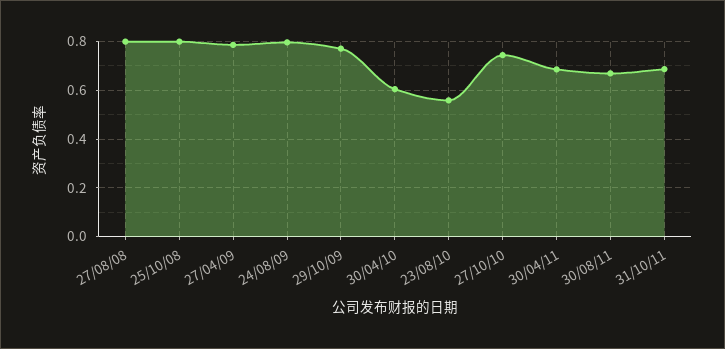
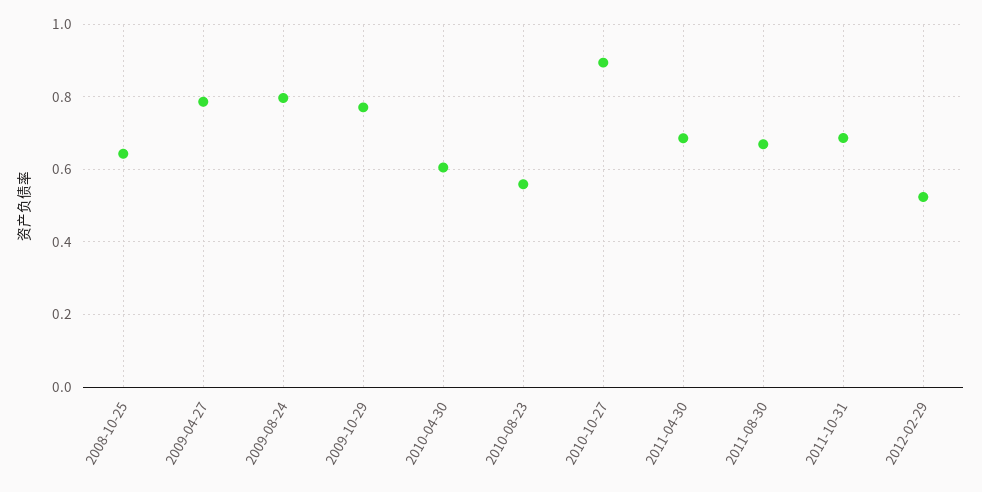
27/08/08: 0.8 -> none
25/10/08: 0.8 -> 0.64
27/10/10: 0.75 -> 0.9
2012-02-29: none -> 0.52

